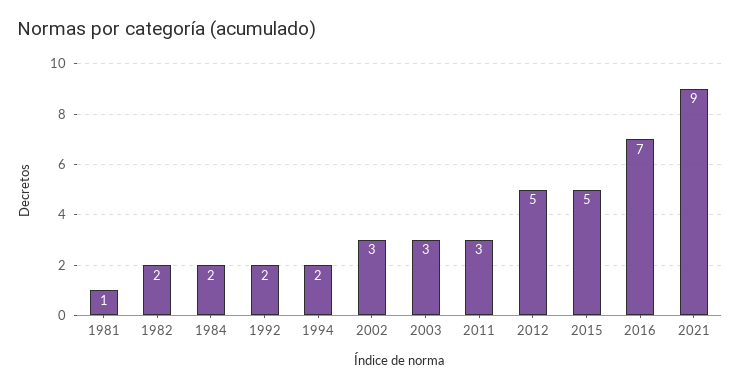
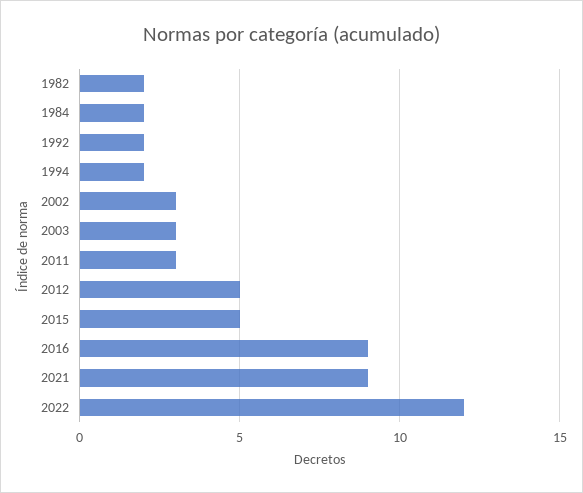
1981: 1 -> none
2016: 7 -> 9
2022: none -> 12

